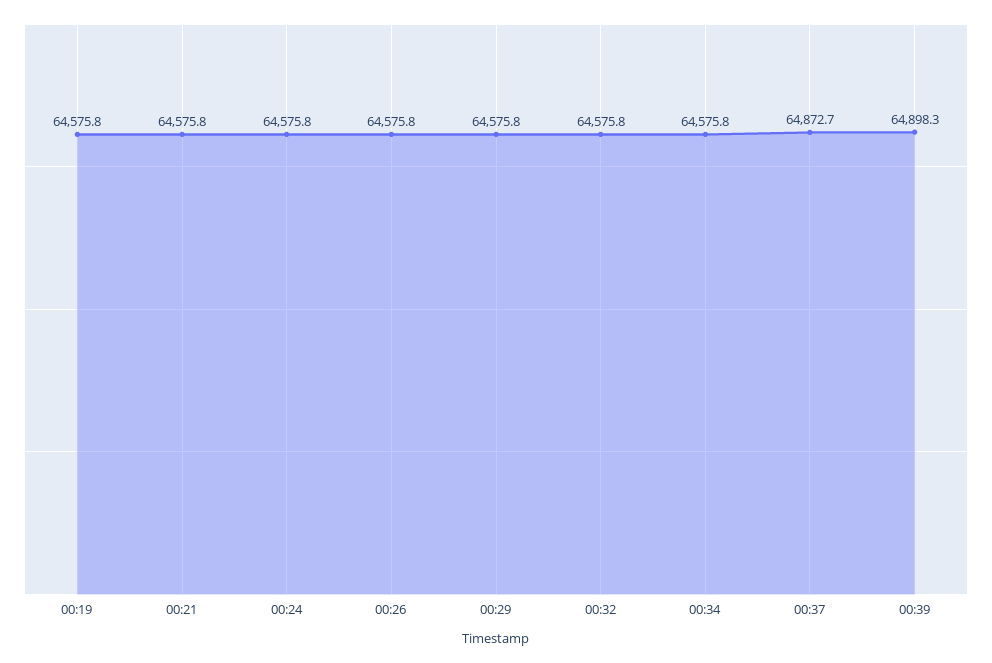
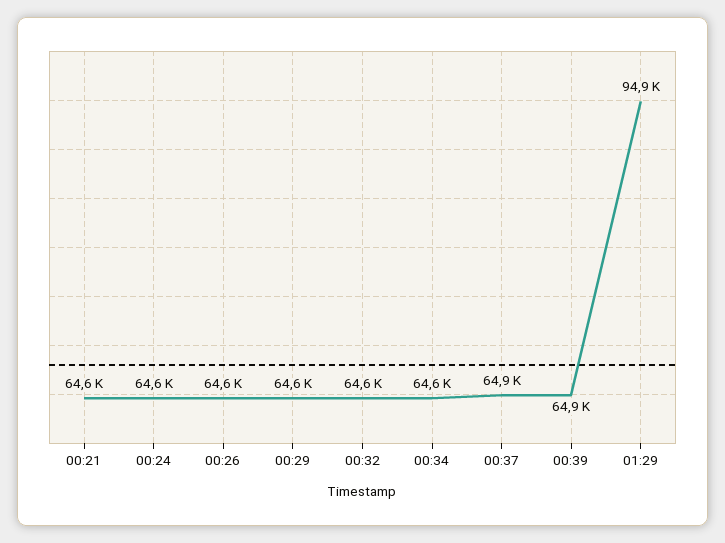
00:19: 64575.8 -> none
01:29: none -> 94900

